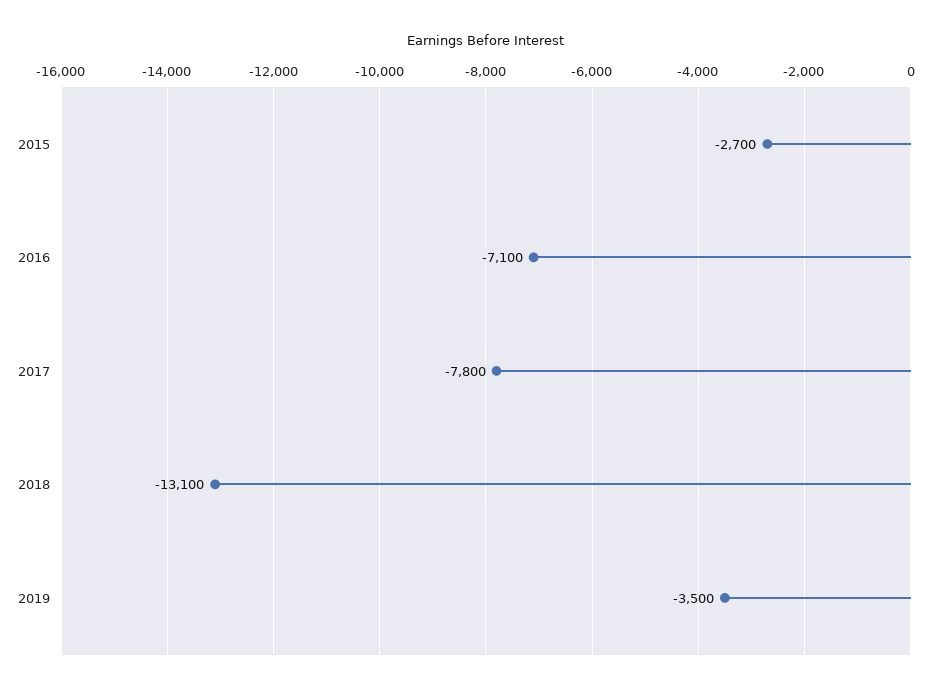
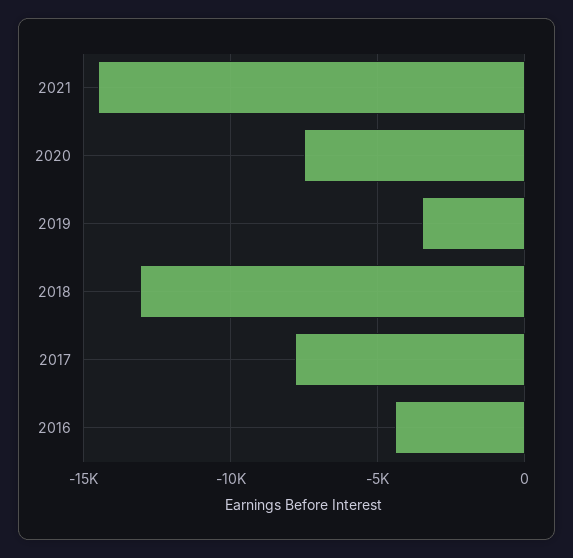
2015: -2700 -> none
2016: -7100 -> -4500
2021: none -> -14500
2020: none -> -7500

